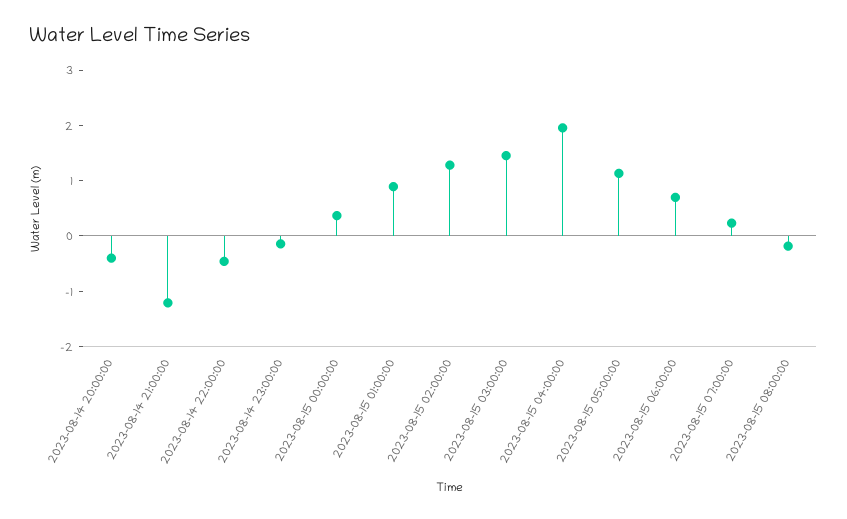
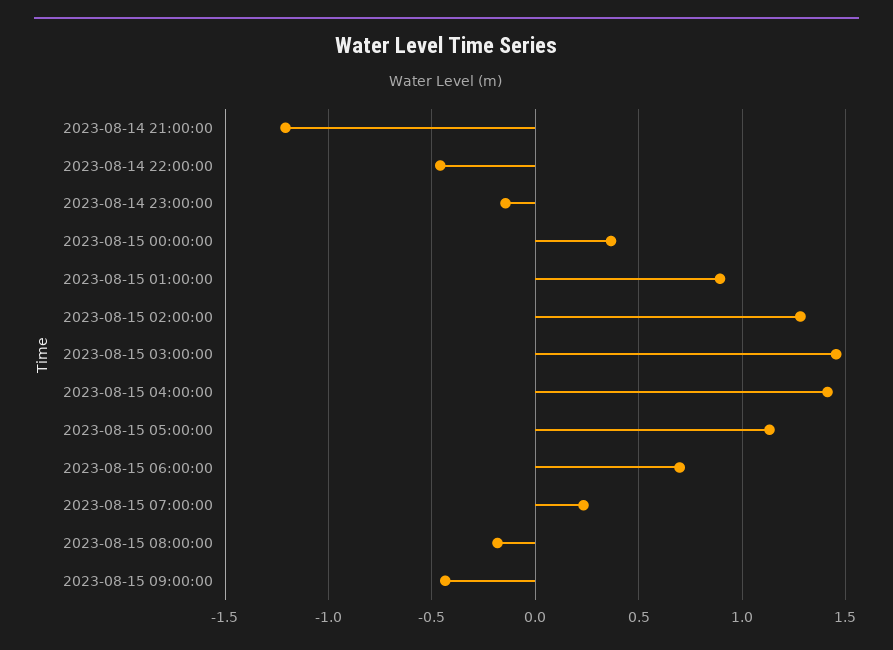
2023-08-14 20:00:00: -0.4 -> none
2023-08-15 04:00:00: 2 -> 1.4
2023-08-15 09:00:00: none -> -0.45

